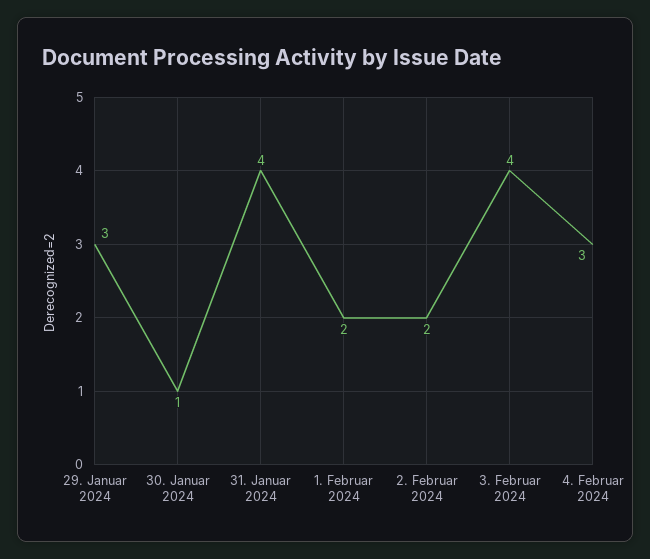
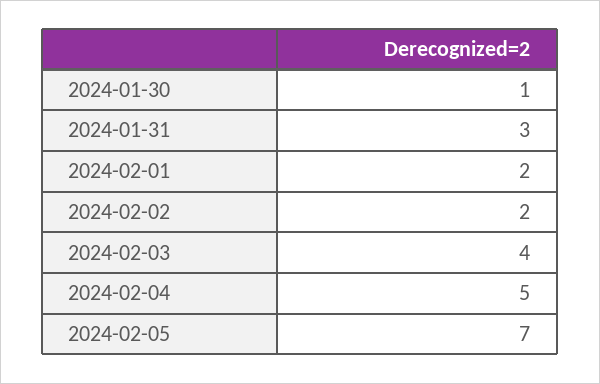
29. Januar 2024: 3 -> none
31. Januar 2024: 4 -> 3
4. Februar 2024: 3 -> 5
2024-02-05: none -> 7

